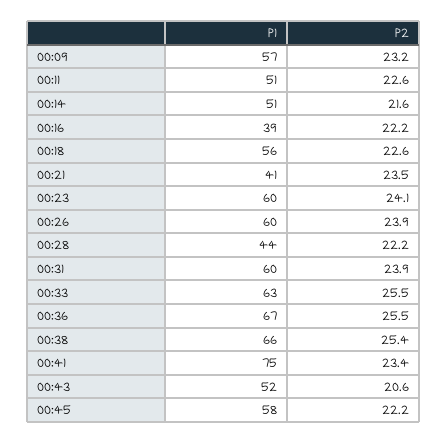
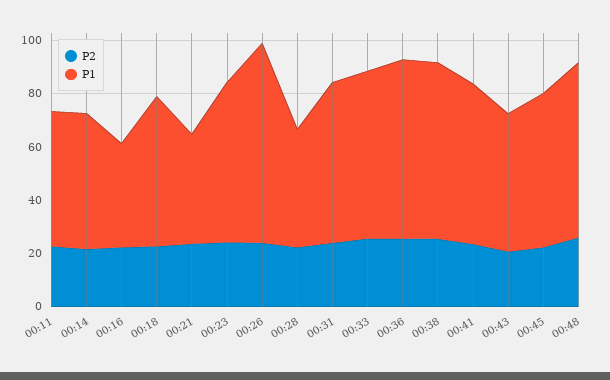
P1, 00:09: 57 -> none
P2, 00:09: 23.2 -> none
P1, 00:26: 60 -> 75
P1, 00:41: 75 -> 60
P2, 00:48: none -> 25
P1, 00:48: none -> 65

